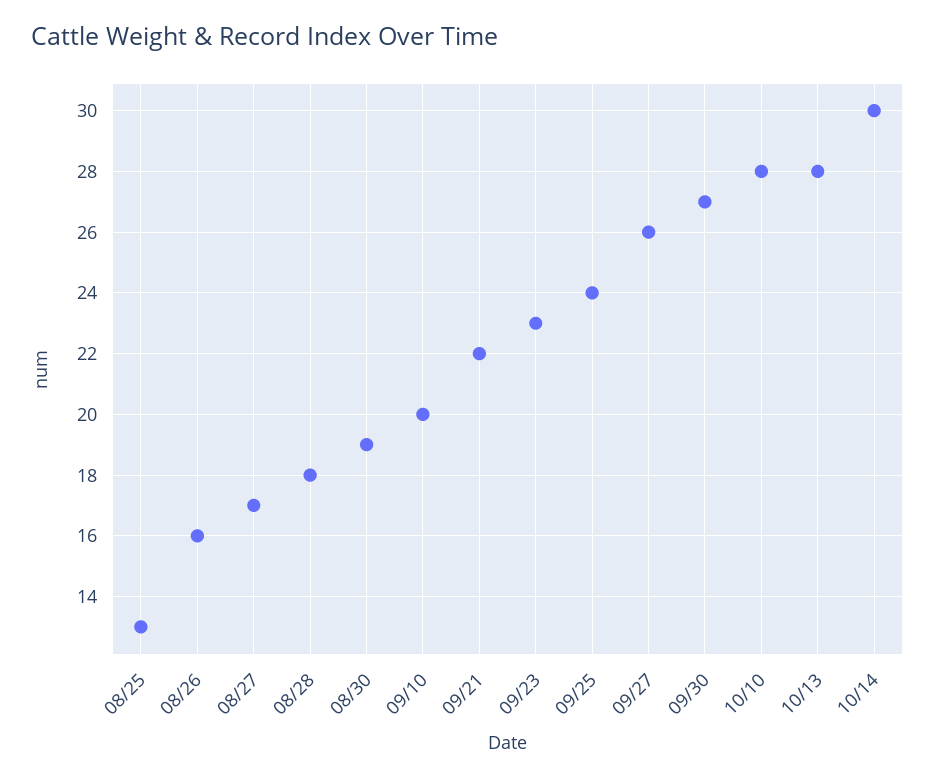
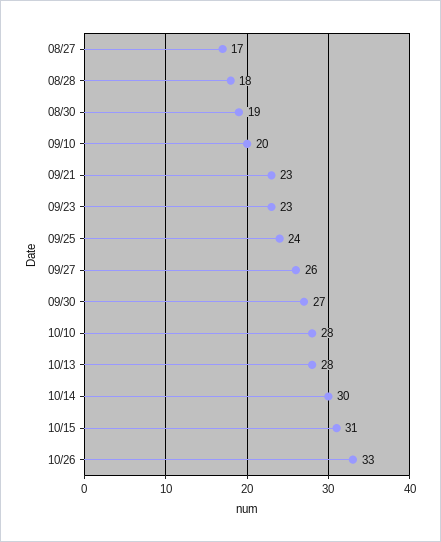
08/25: 13 -> none
08/26: 16 -> none
09/21: 22 -> 23
10/15: none -> 31
10/26: none -> 33

